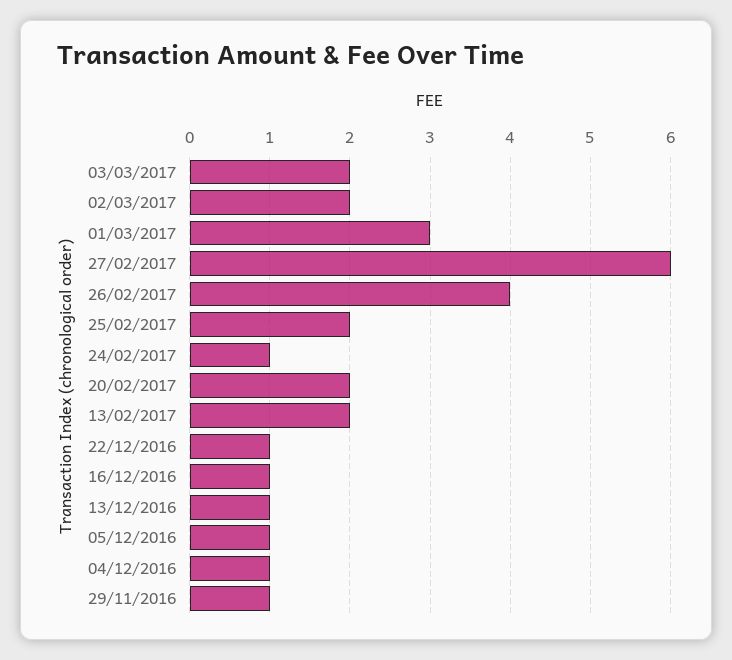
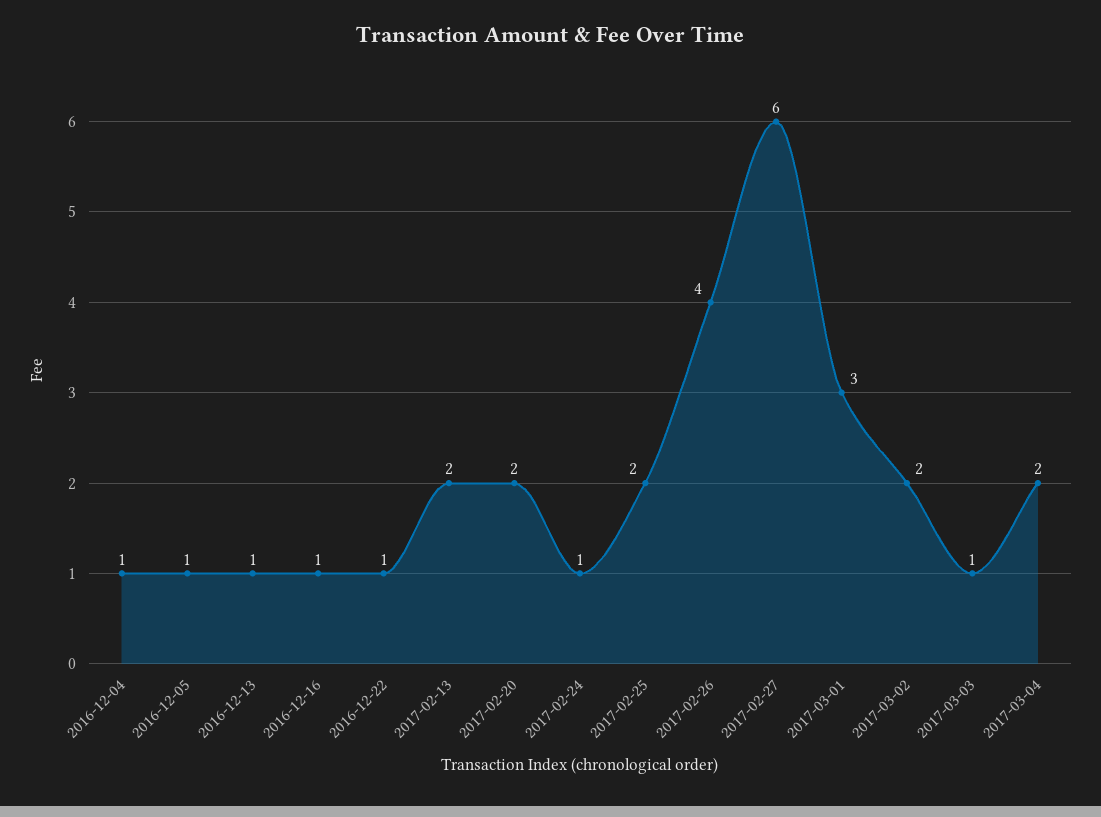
03/03/2017: 2 -> 1
29/11/2016: 1 -> none
2017-03-04: none -> 2

